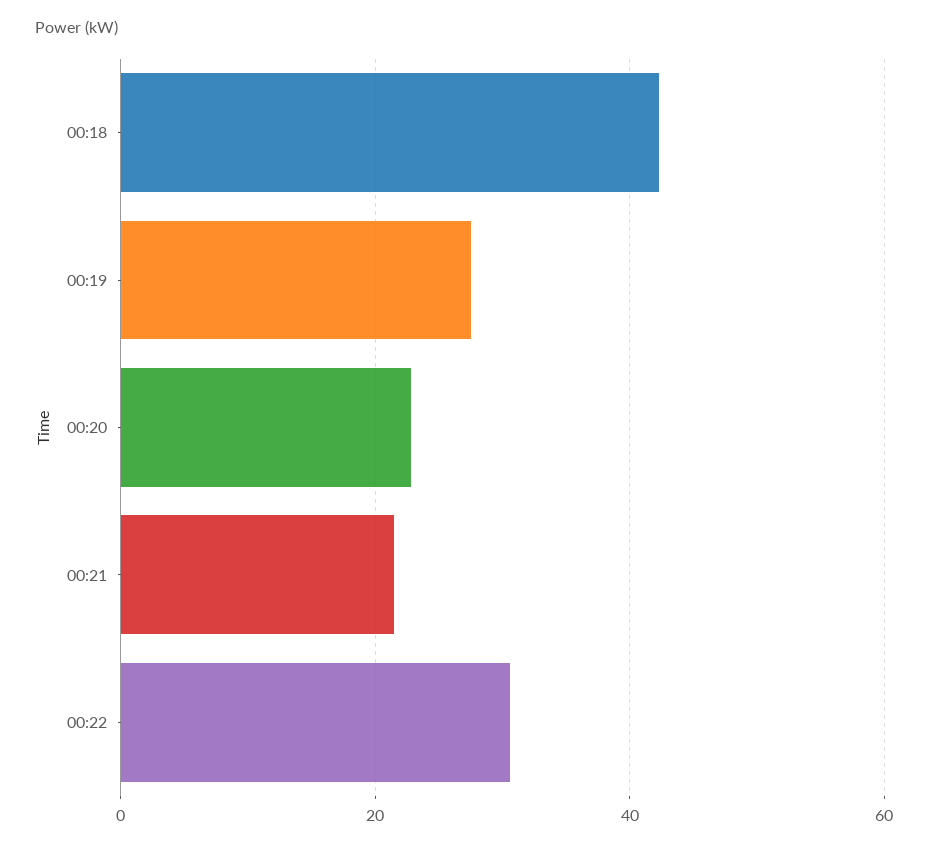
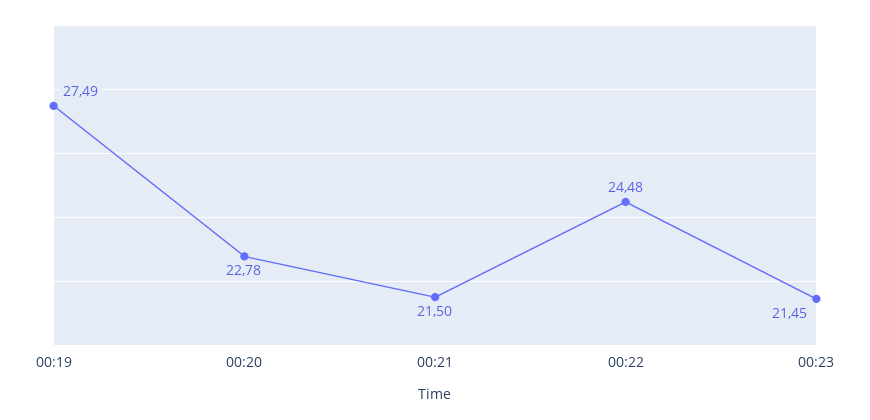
00:18: 42 -> none
00:22: 30 -> 24.48
00:23: none -> 21.45

